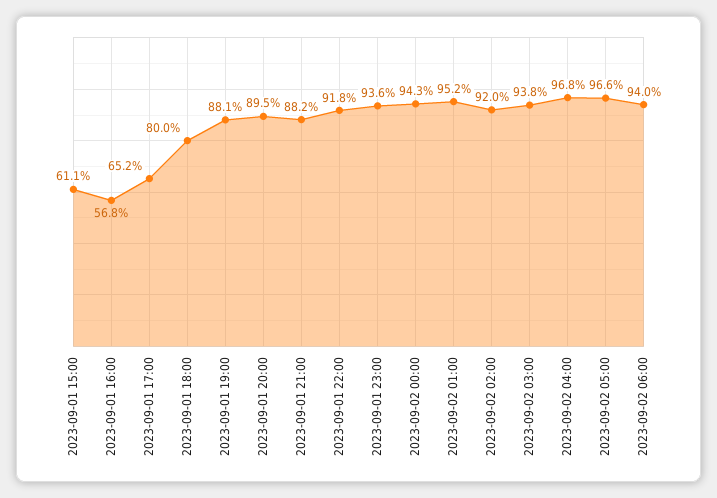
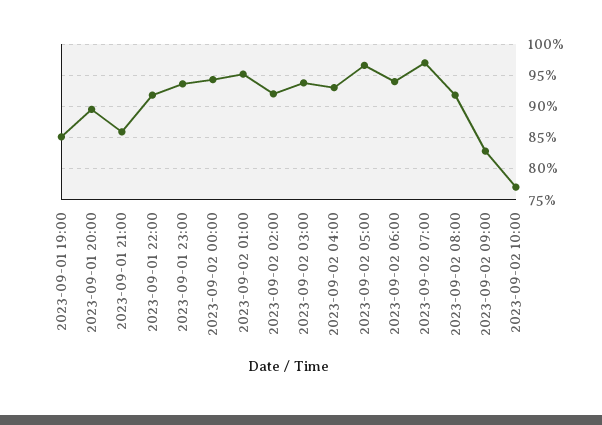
2023-09-01 15:00: 61.1 -> none
2023-09-01 16:00: 56.8 -> none
2023-09-01 17:00: 65.2 -> none
2023-09-01 18:00: 80 -> none
2023-09-01 19:00: 88.1 -> 85
2023-09-01 21:00: 88.2 -> 86
2023-09-02 04:00: 96.8 -> 93
2023-09-02 07:00: none -> 97
2023-09-02 08:00: none -> 92
2023-09-02 09:00: none -> 83
2023-09-02 10:00: none -> 77

